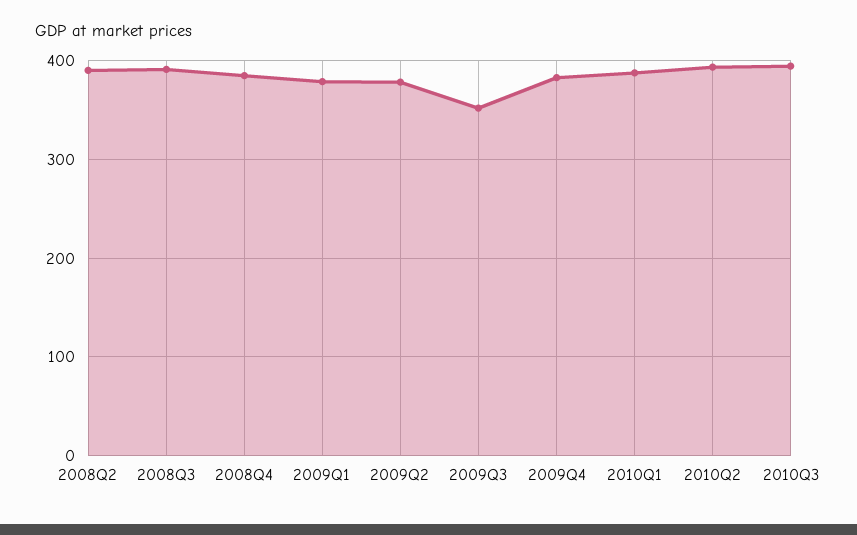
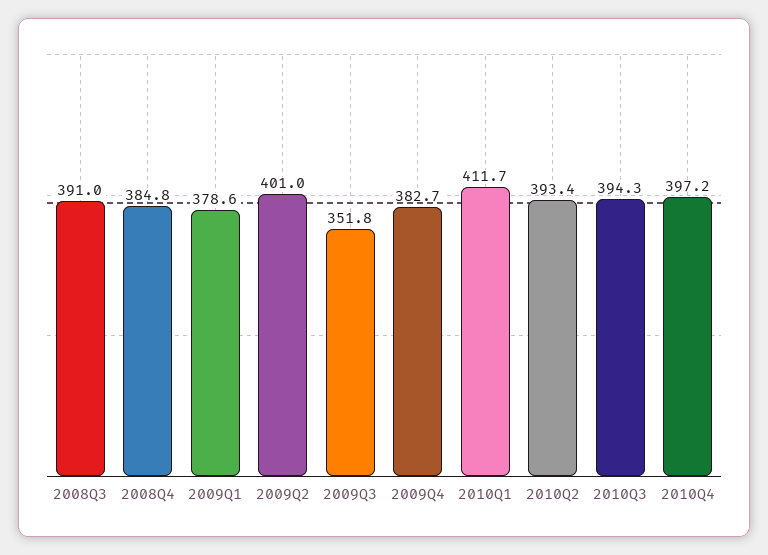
2008Q2: 390 -> none
2009Q2: 380 -> 401
2010Q1: 390 -> 411.7
2010Q4: none -> 397.2

